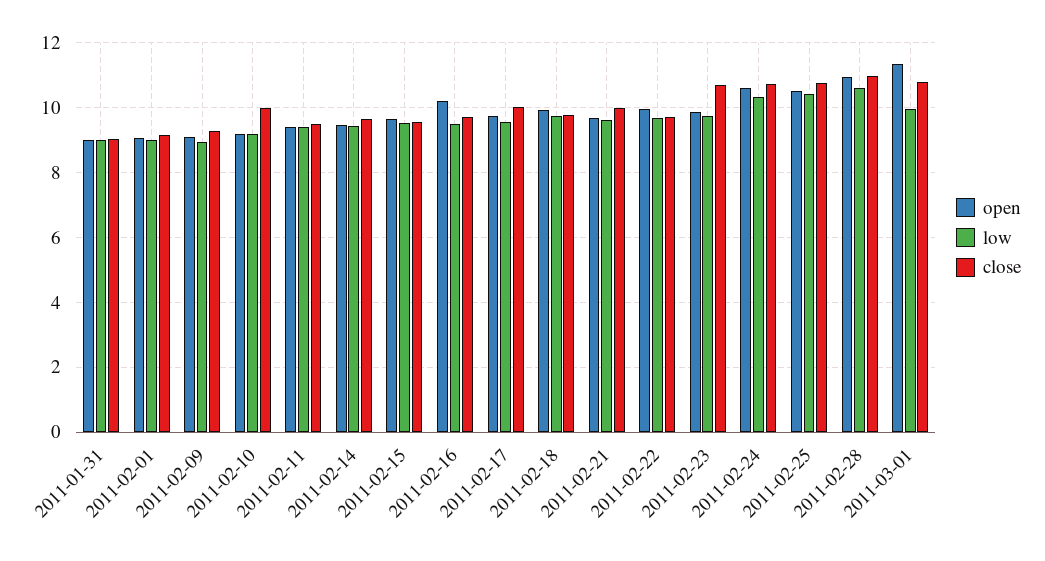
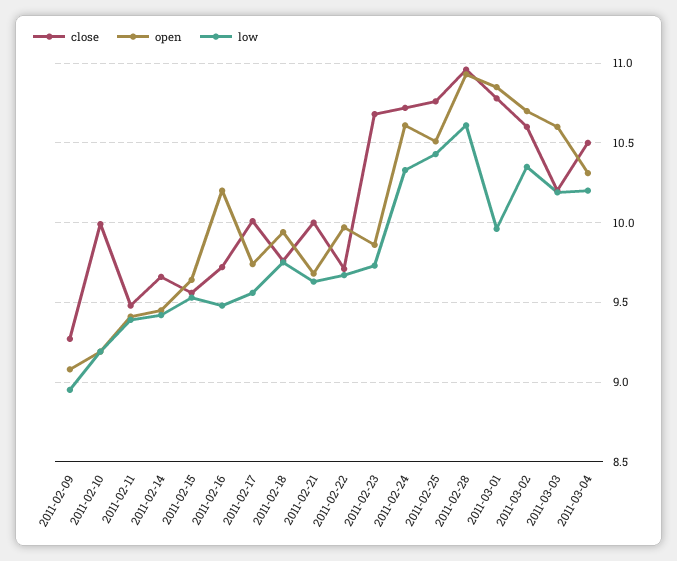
open, 2011-01-31: 9 -> none
low, 2011-01-31: 9 -> none
close, 2011-01-31: 9 -> none
open, 2011-02-01: 9 -> none
low, 2011-02-01: 9 -> none
close, 2011-02-01: 9.2 -> none
open, 2011-03-01: 11.4 -> 10.85
close, 2011-03-02: none -> 10.6
open, 2011-03-02: none -> 10.7
low, 2011-03-02: none -> 10.35
close, 2011-03-03: none -> 10.2
open, 2011-03-03: none -> 10.6
low, 2011-03-03: none -> 10.2
close, 2011-03-04: none -> 10.5
open, 2011-03-04: none -> 10.3
low, 2011-03-04: none -> 10.2

